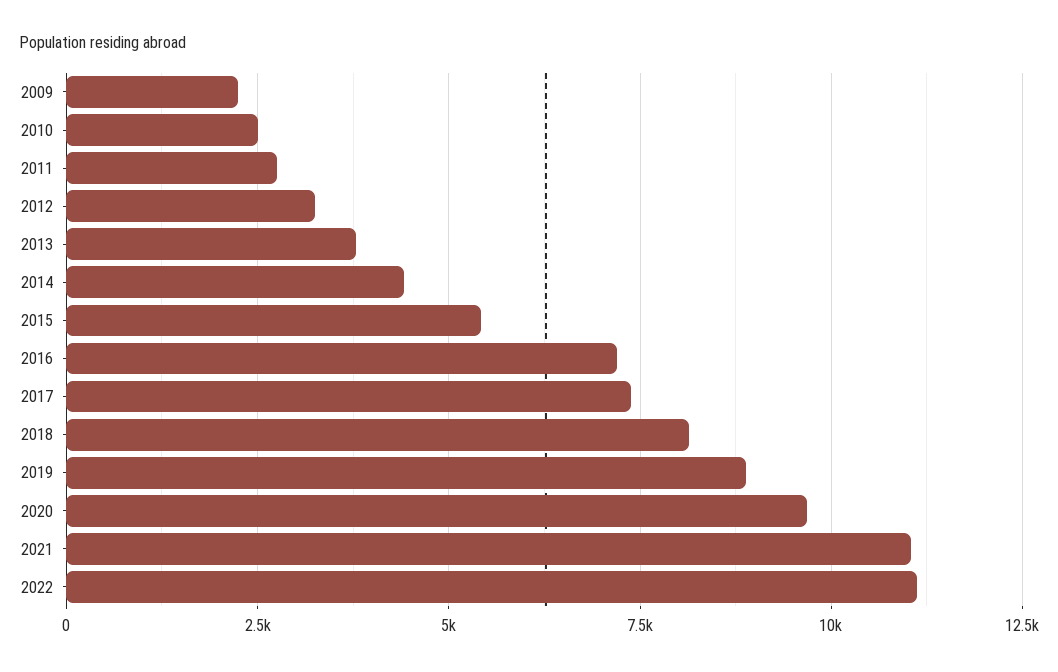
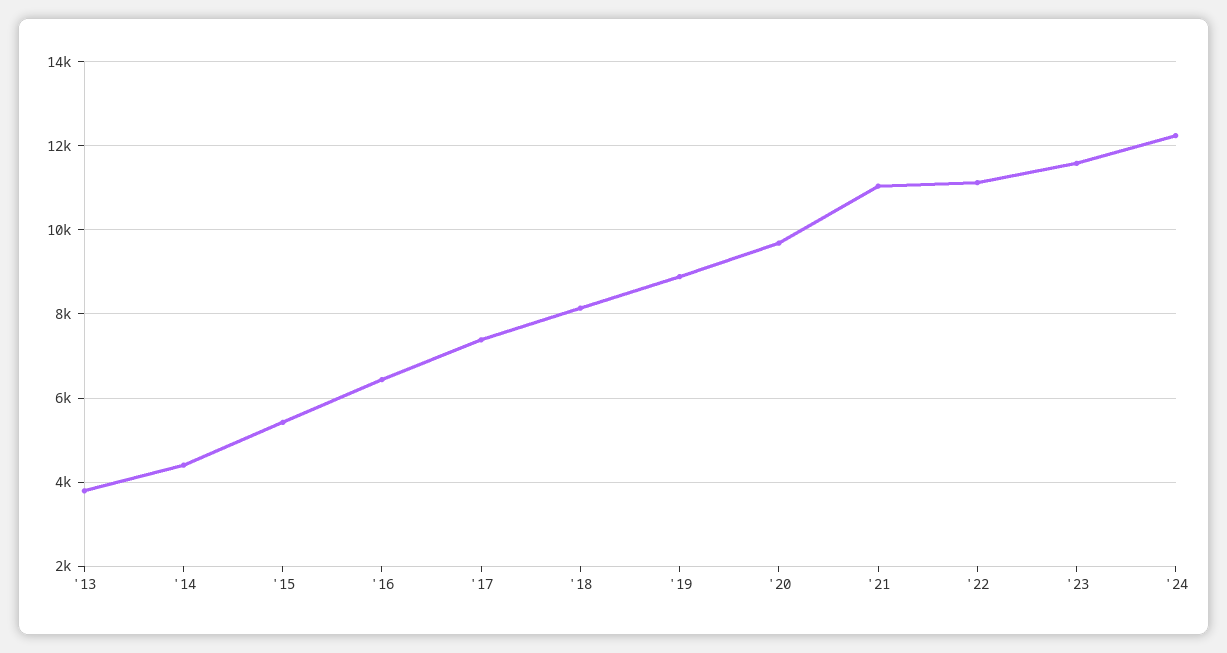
2009: 2250 -> none
2010: 2500 -> none
2011: 2750 -> none
2012: 3250 -> none
2016: 7250 -> 6400
'23: none -> 11600
'24: none -> 12200

